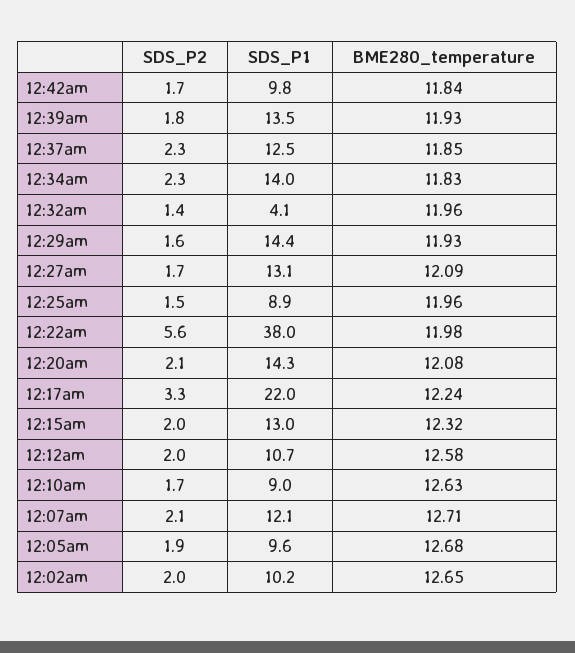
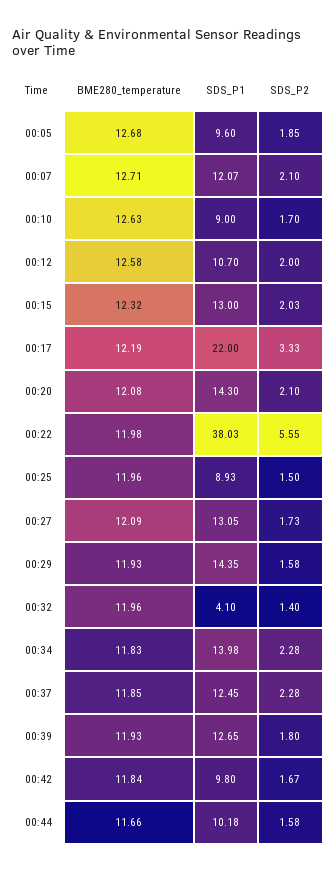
SDS_P1, 12:39am: 13.5 -> 12.65
BME280_temperature, 12:17am: 12.24 -> 12.19
SDS_P2, 12:02am: 2 -> none
SDS_P1, 12:02am: 10.2 -> none
BME280_temperature, 12:02am: 12.65 -> none
BME280_temperature, 00:44: none -> 11.66
SDS_P1, 00:44: none -> 10.18
SDS_P2, 00:44: none -> 1.58

